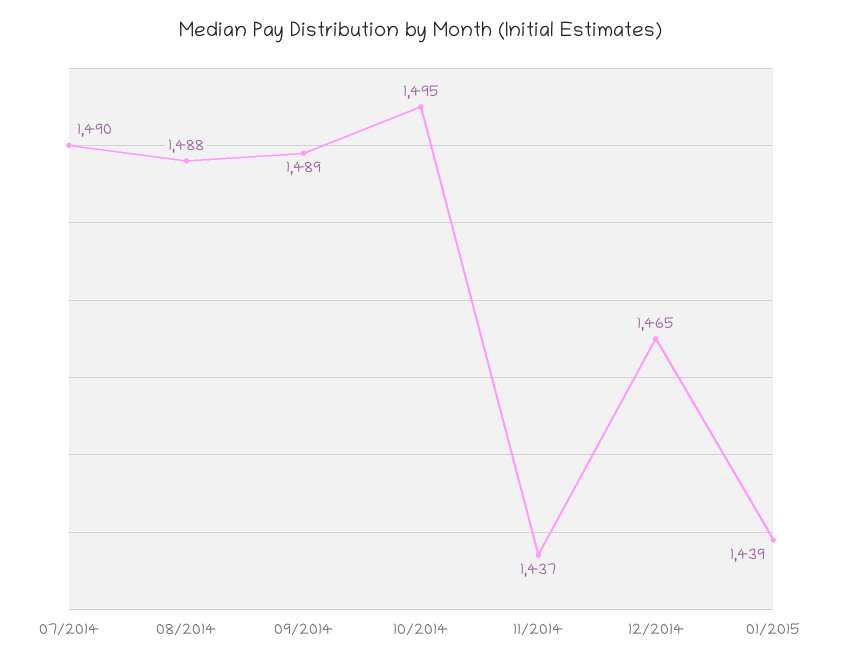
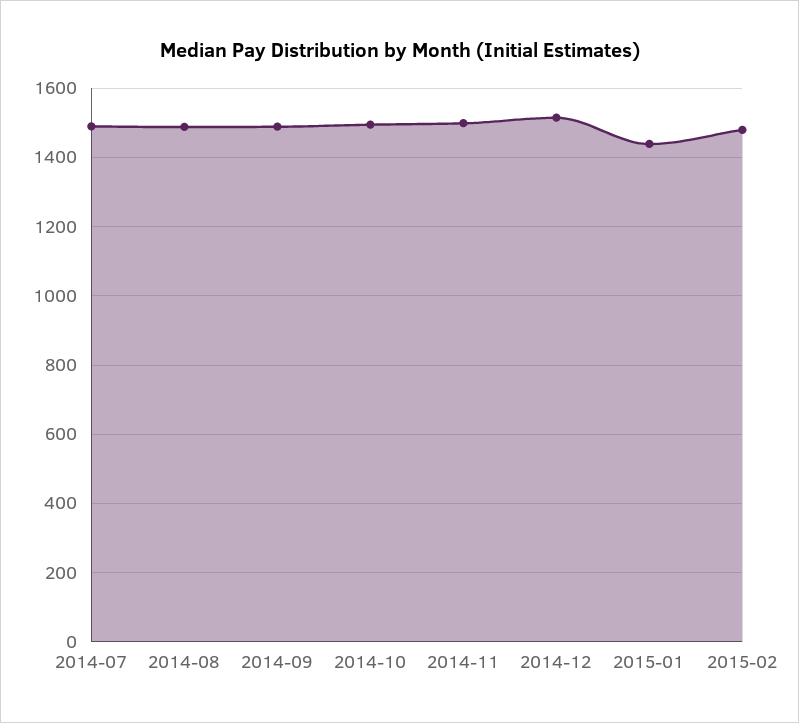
11/2014: 1437 -> 1500
12/2014: 1465 -> 1520
2015-02: none -> 1480

